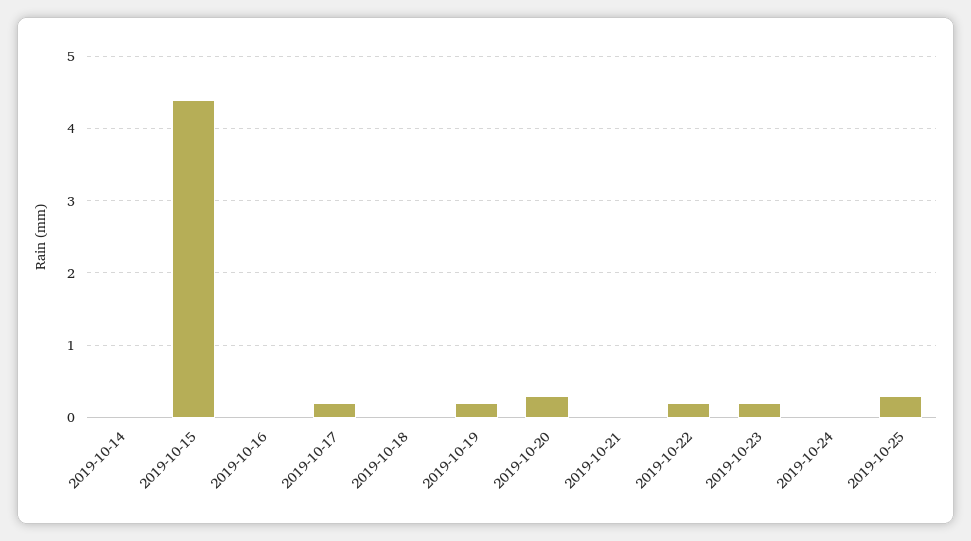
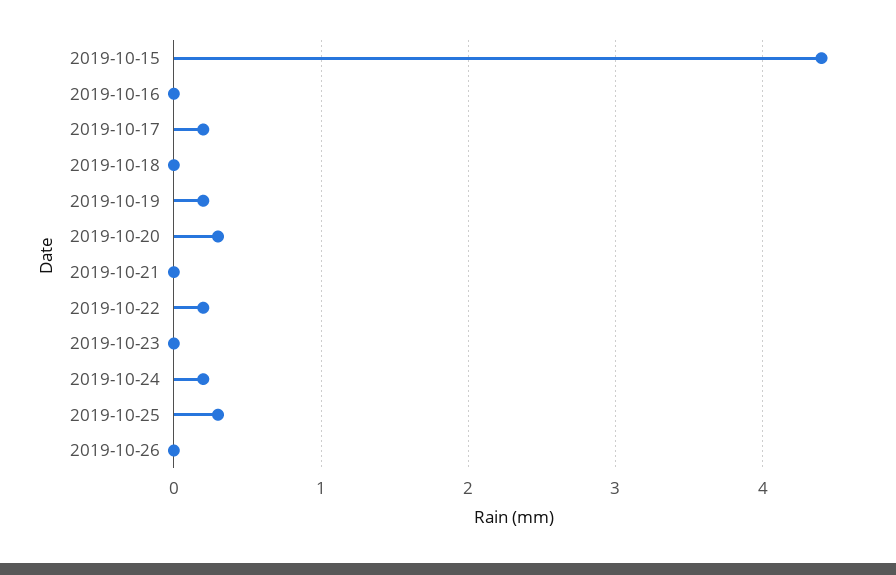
2019-10-14: 0 -> none
2019-10-23: 0.2 -> 0
2019-10-24: 0 -> 0.2
2019-10-26: none -> 0

